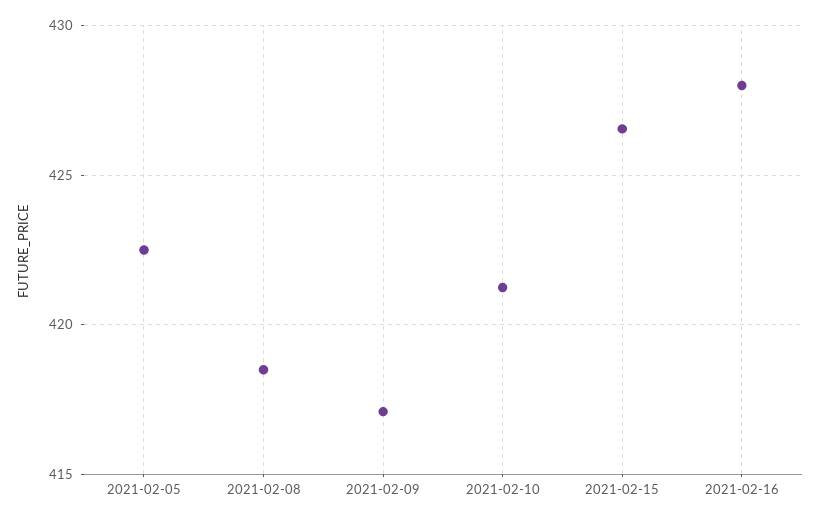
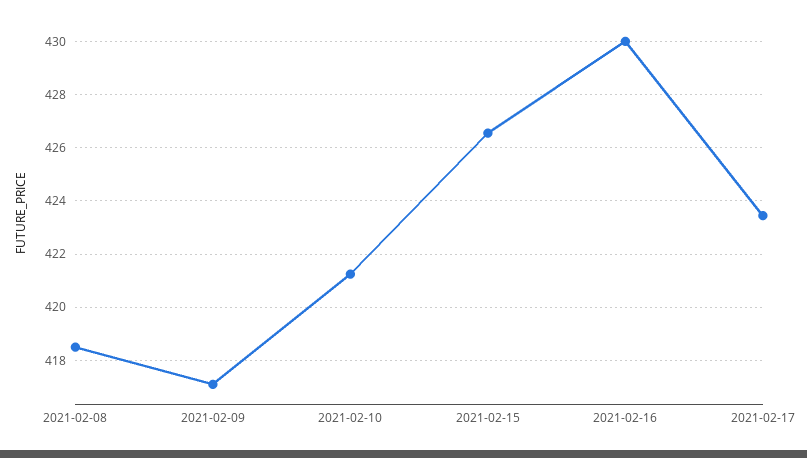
2021-02-05: 422.5 -> none
2021-02-16: 428 -> 430
2021-02-17: none -> 423.5

